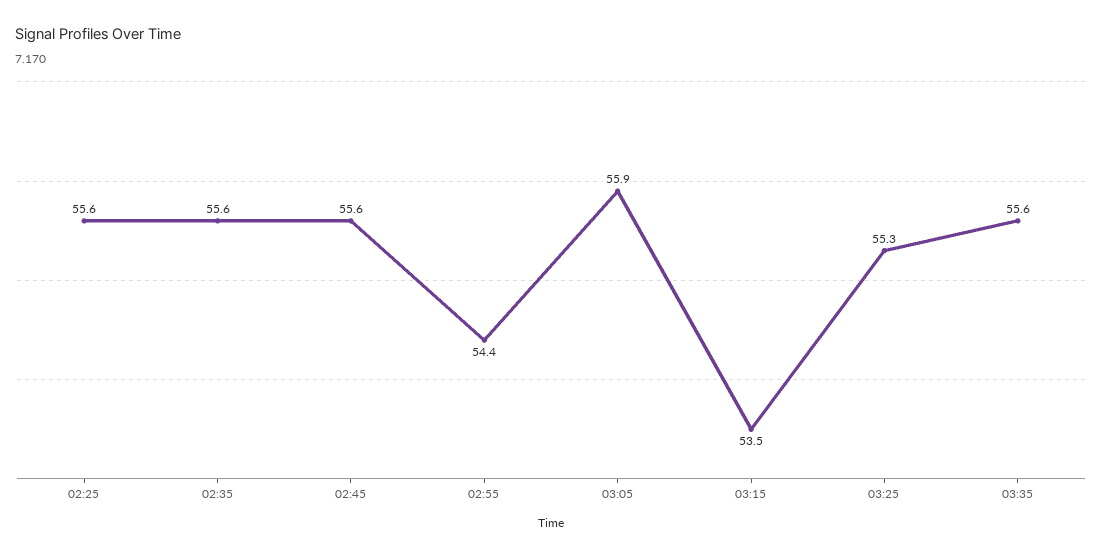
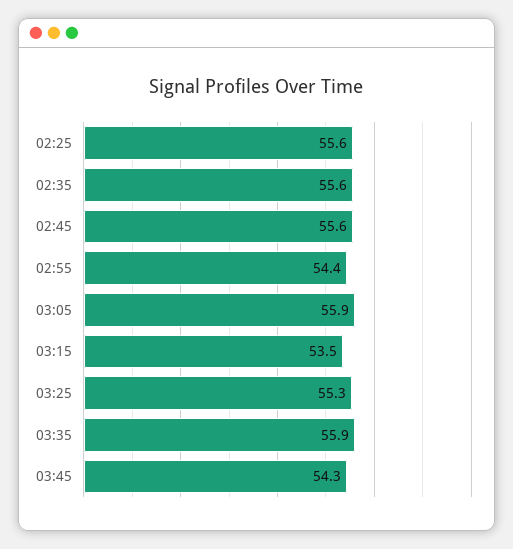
03:35: 55.6 -> 55.9
03:45: none -> 54.3

